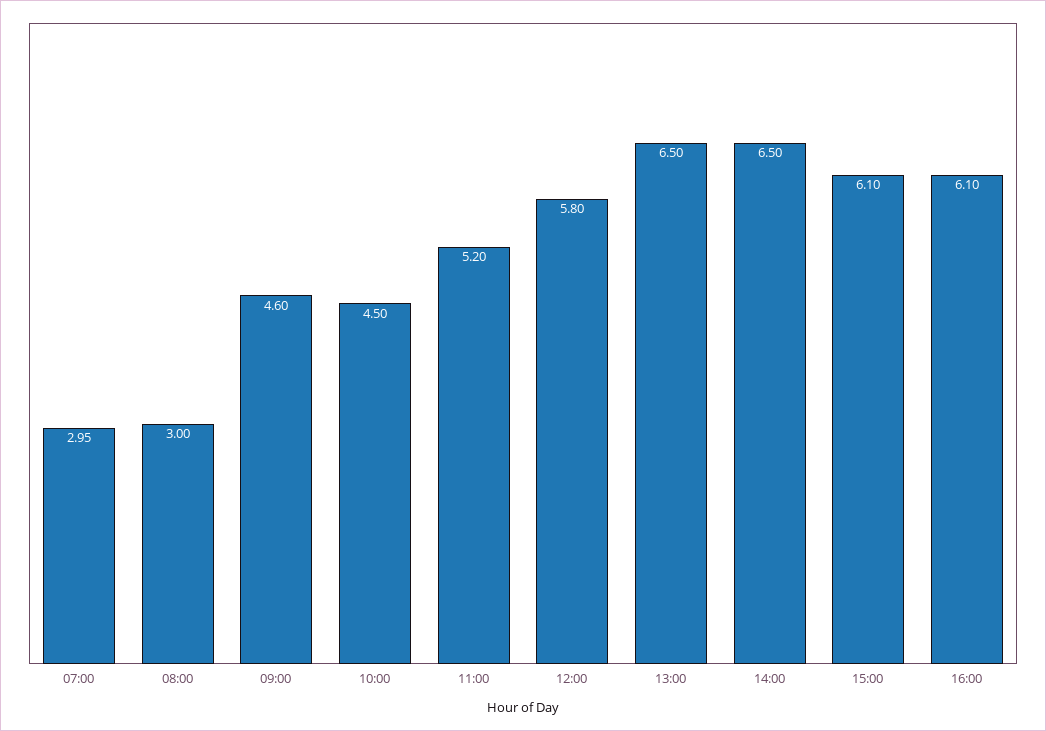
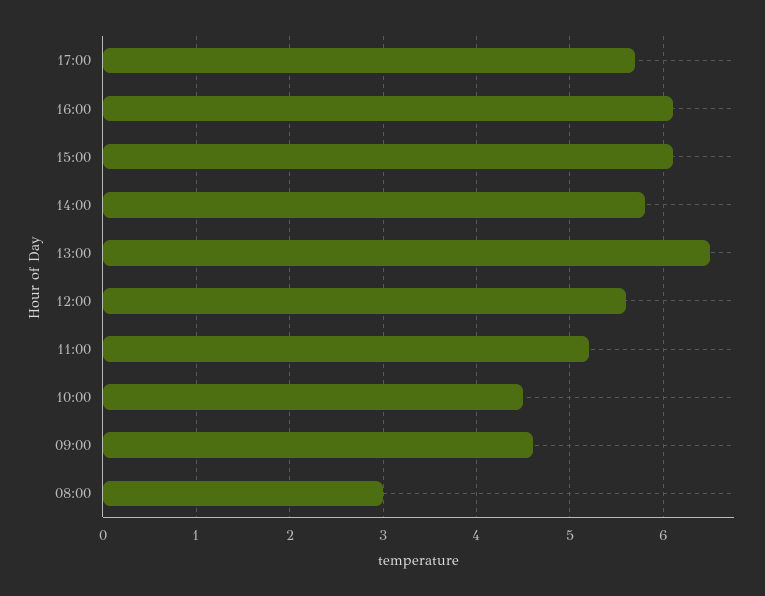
07:00: 2.95 -> none
12:00: 5.8 -> 5.6
14:00: 6.5 -> 5.8
17:00: none -> 5.7

